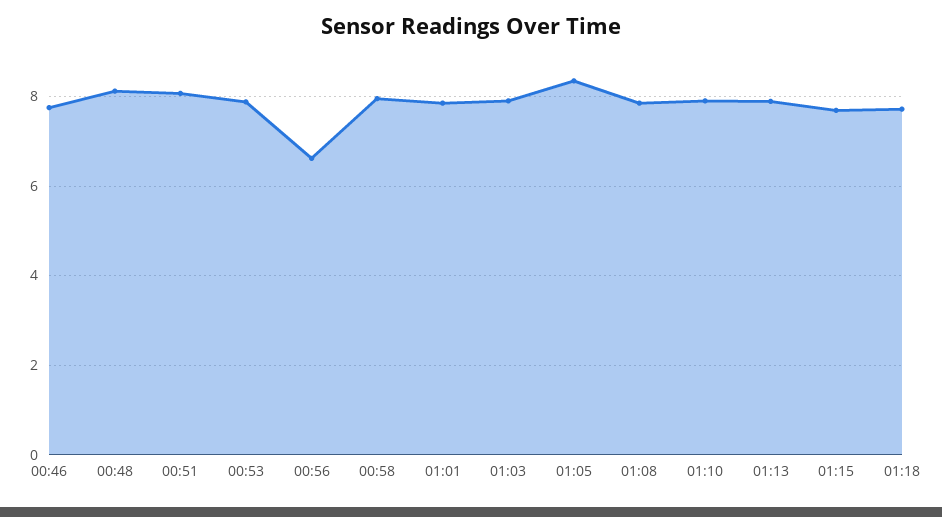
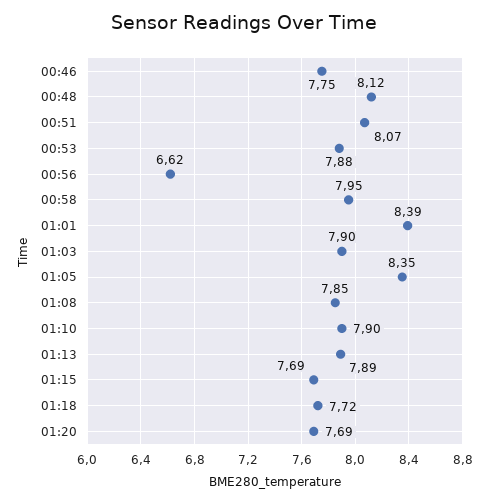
01:01: 7.8 -> 8.39
01:20: none -> 7.69

